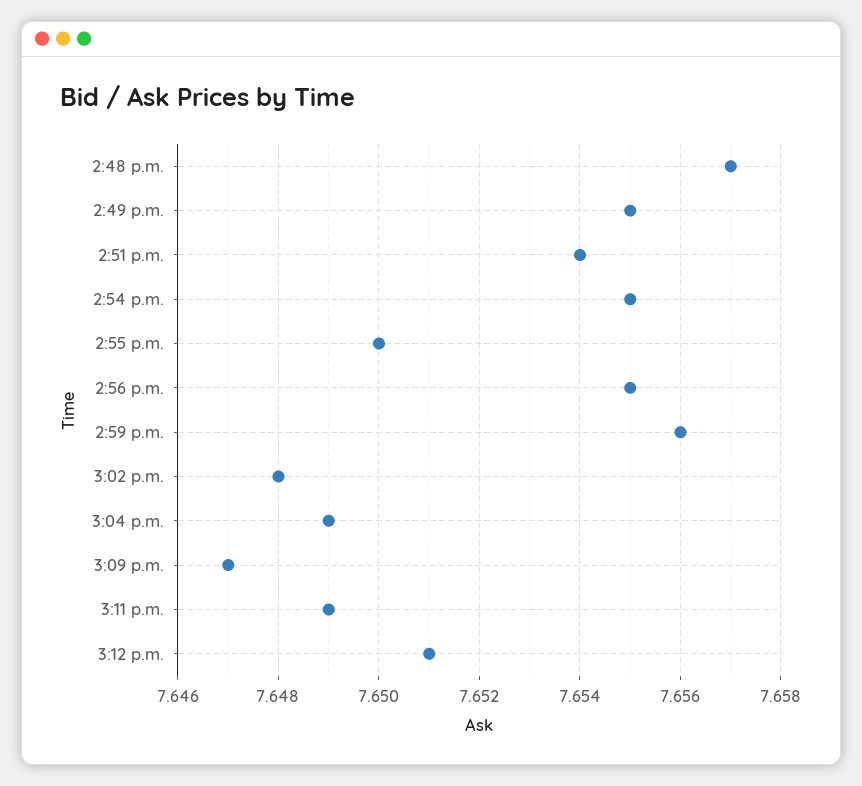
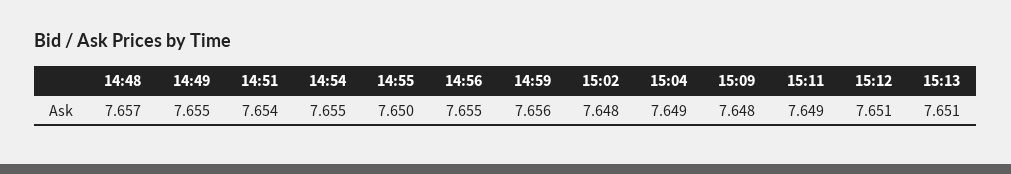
3:09 p.m.: 7.647 -> 7.648
15:13: none -> 7.651

